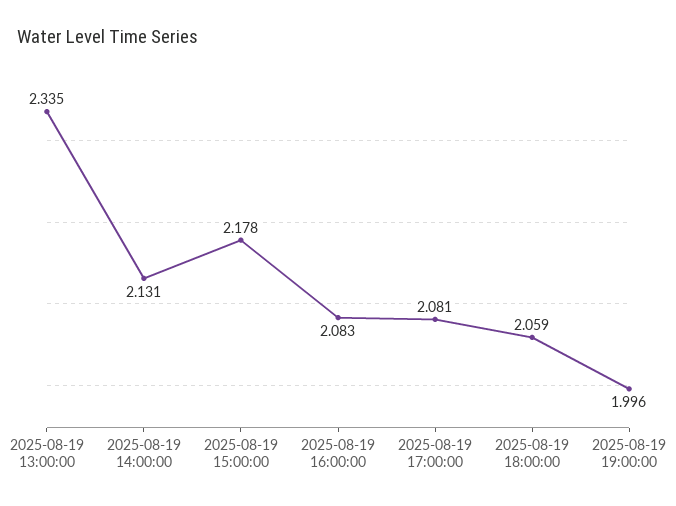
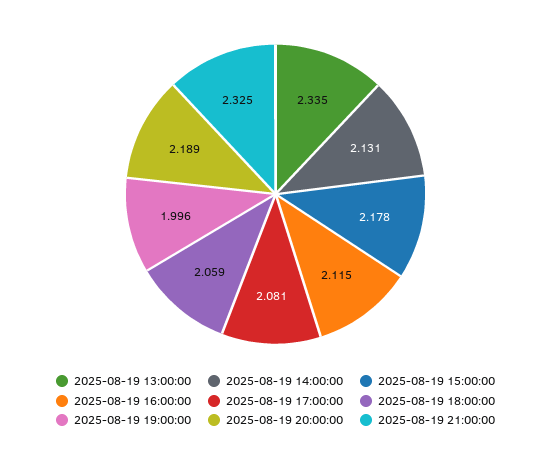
2025-08-19 16:00:00: 2.083 -> 2.115
2025-08-19 20:00:00: none -> 2.189
2025-08-19 21:00:00: none -> 2.325

